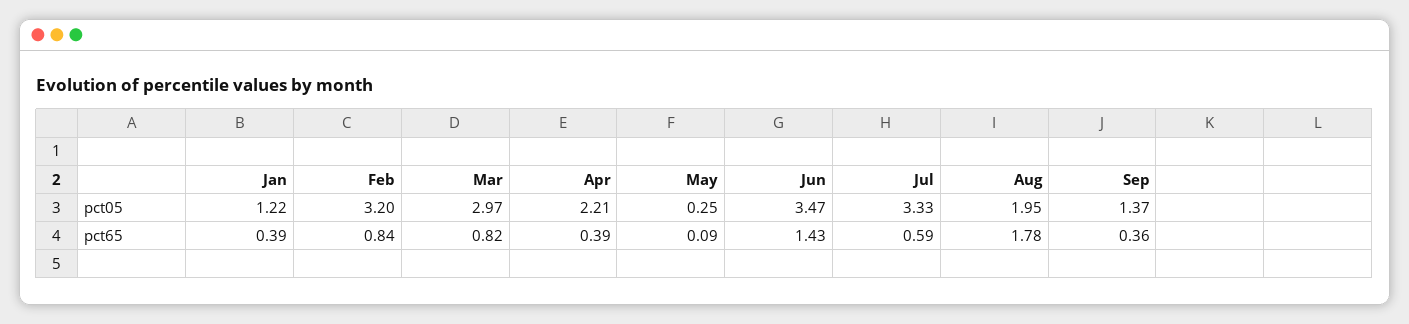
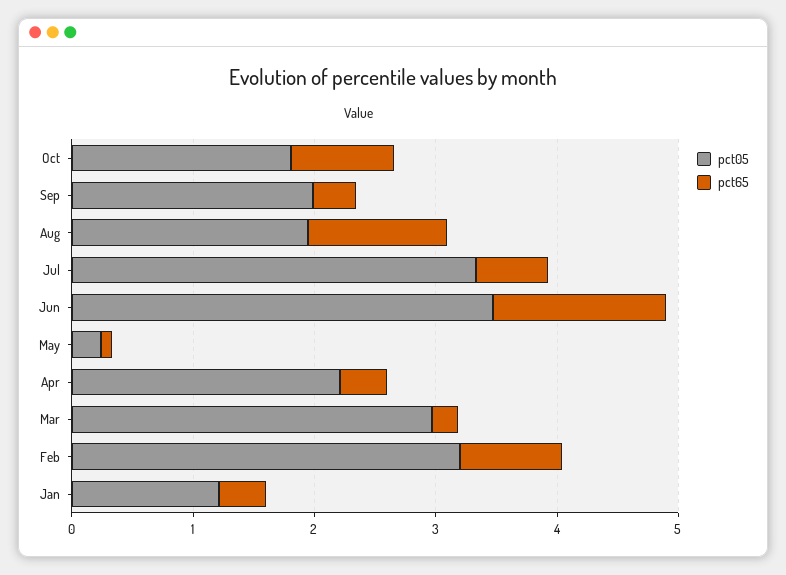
pct05, Sep: 1.37 -> 2
pct65, Mar: 0.82 -> 0.2
pct65, Aug: 1.78 -> 1.2
pct05, Oct: none -> 1.8
pct65, Oct: none -> 0.8

